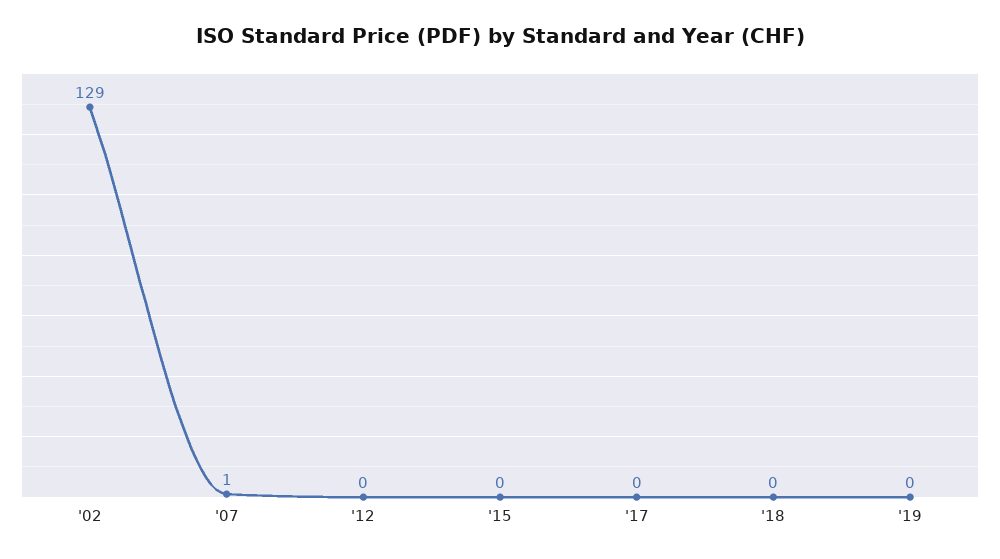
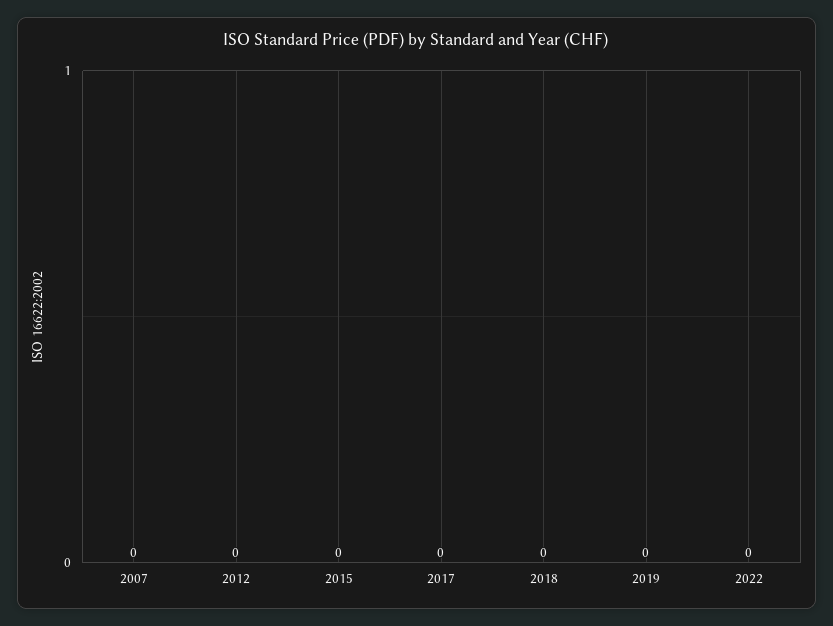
'02: 129 -> none
'07: 1 -> 0
2022: none -> 0

